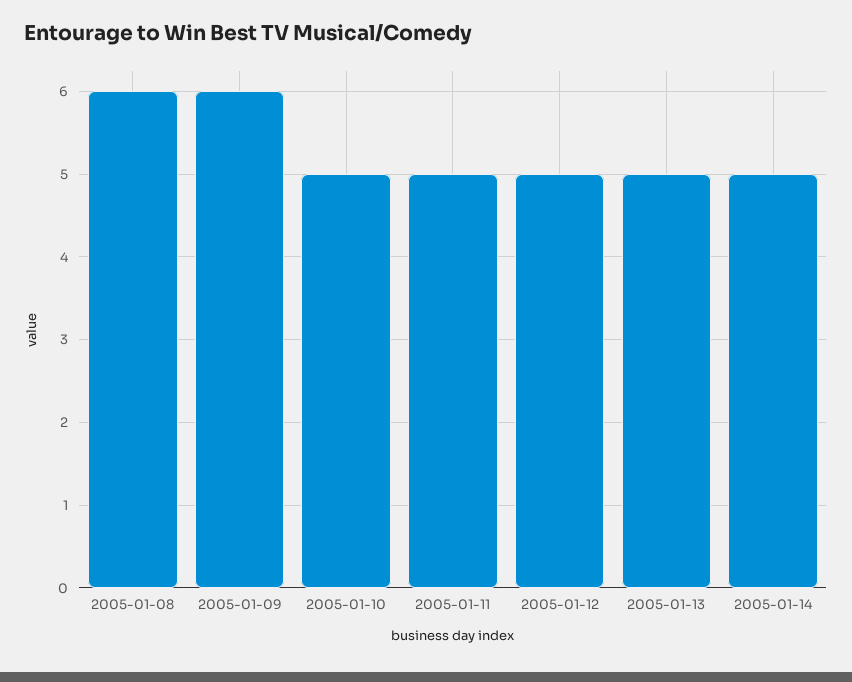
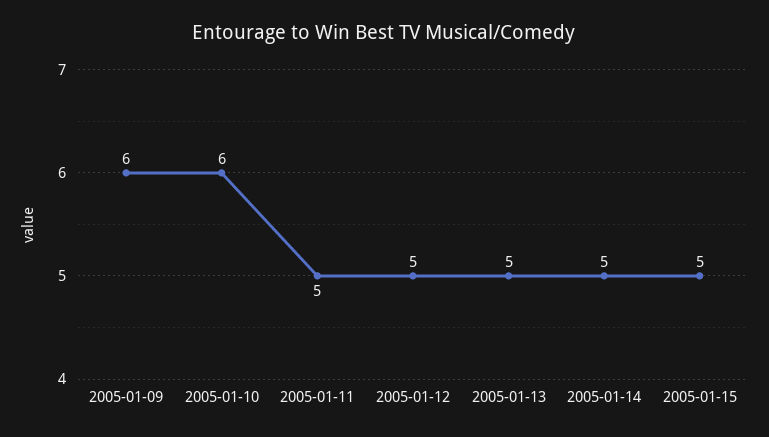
2005-01-08: 6 -> none
2005-01-10: 5 -> 6
2005-01-15: none -> 5

